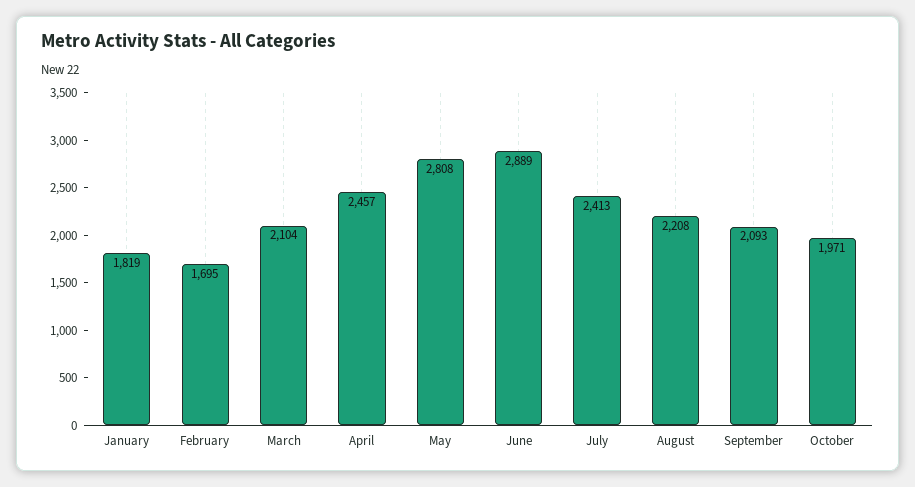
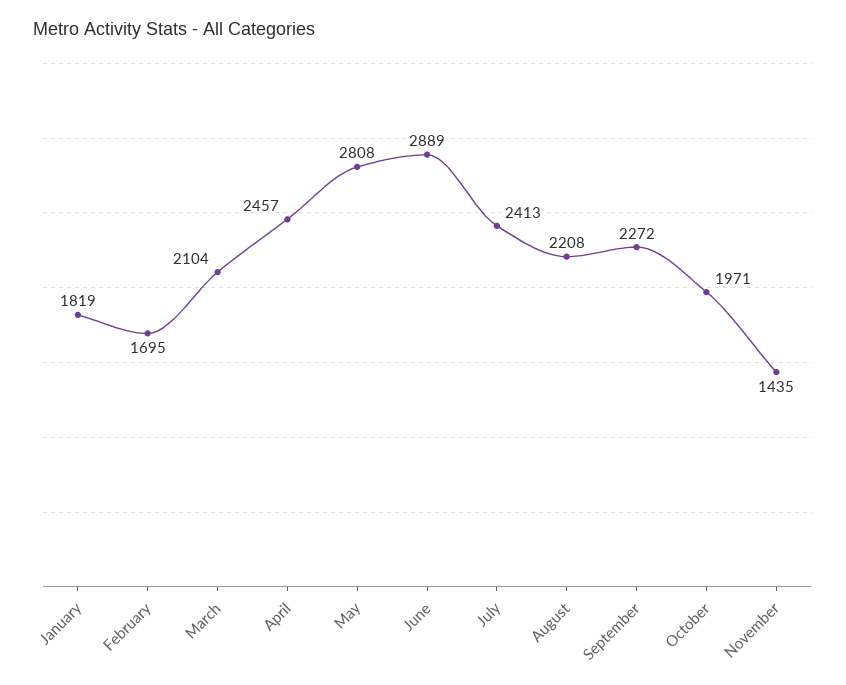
September: 2093 -> 2272
November: none -> 1435

